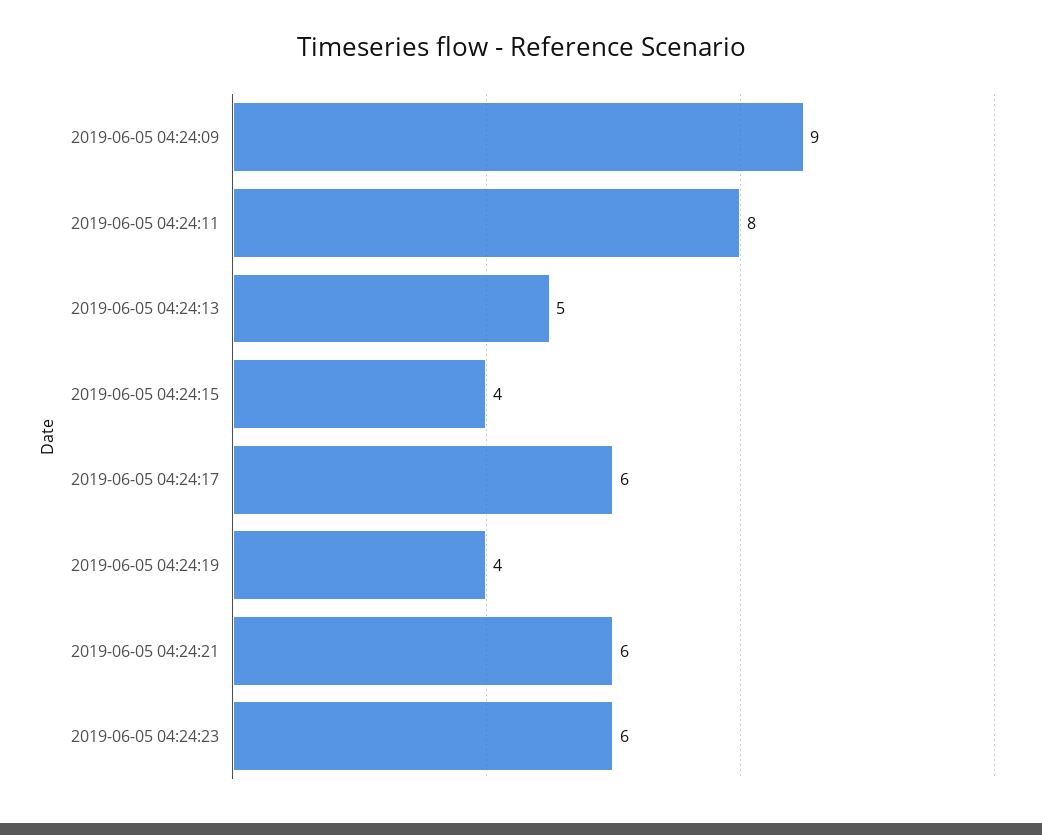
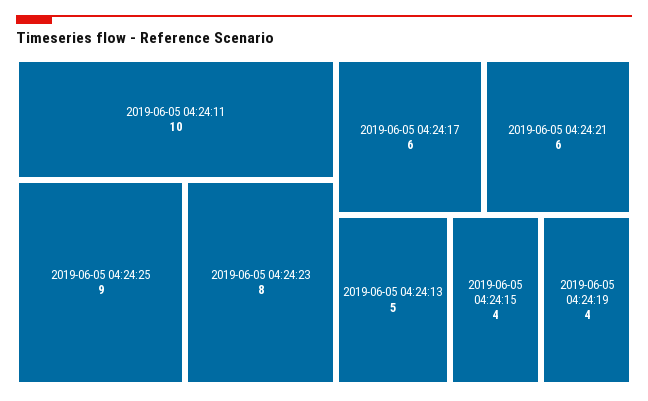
2019-06-05 04:24:09: 9 -> none
2019-06-05 04:24:11: 8 -> 10
2019-06-05 04:24:23: 6 -> 8
2019-06-05 04:24:25: none -> 9

